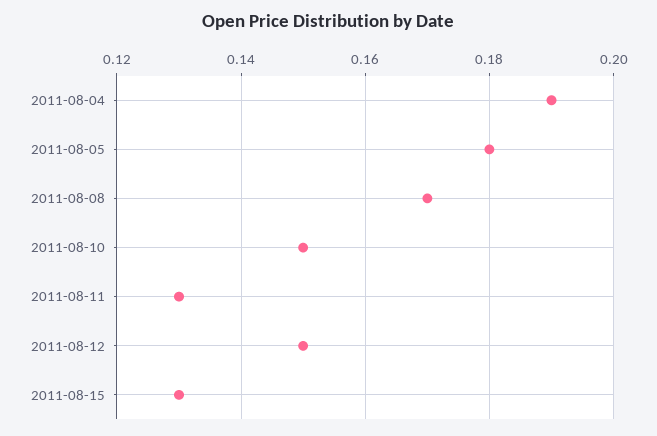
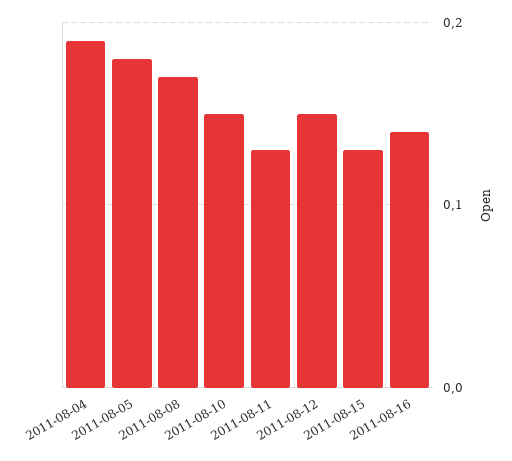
2011-08-16: none -> 0.14

